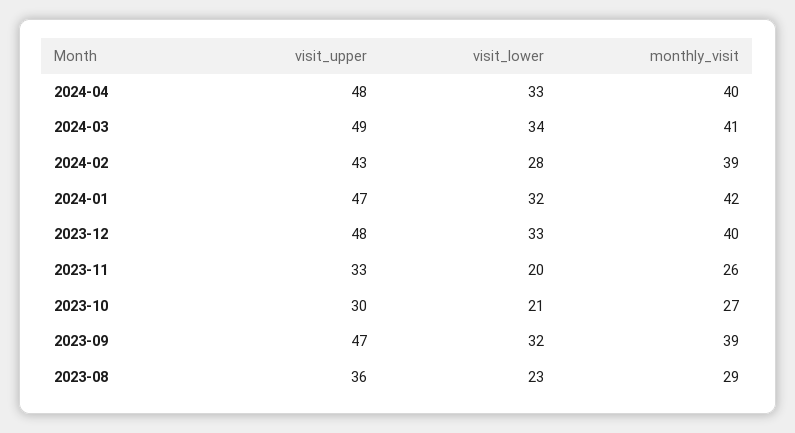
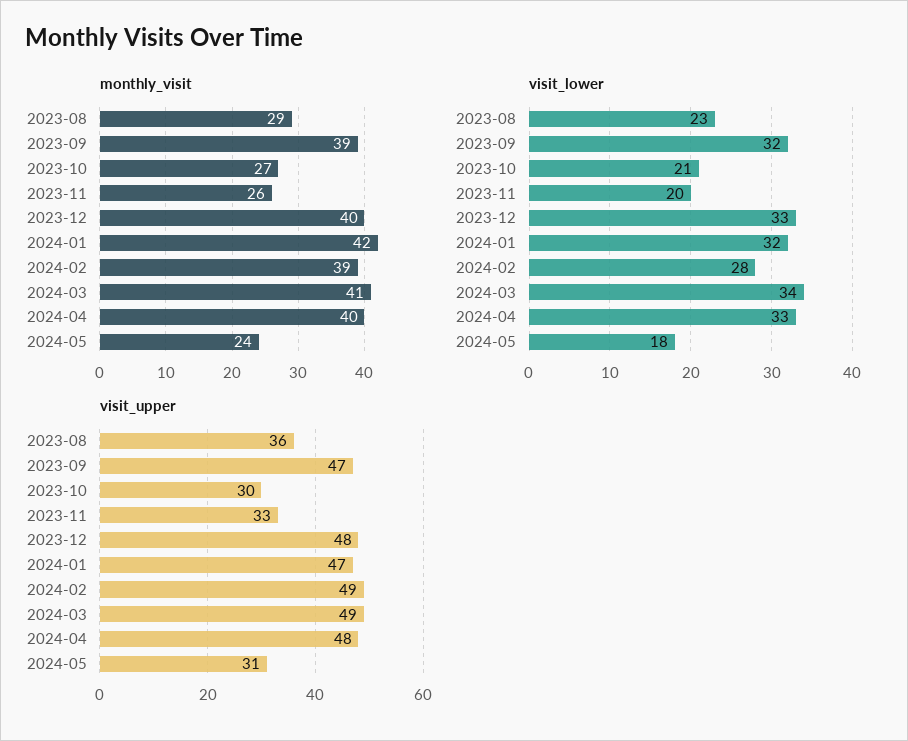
visit_upper, 2024-02: 43 -> 49
monthly_visit, 2024-05: none -> 24
visit_lower, 2024-05: none -> 18
visit_upper, 2024-05: none -> 31

